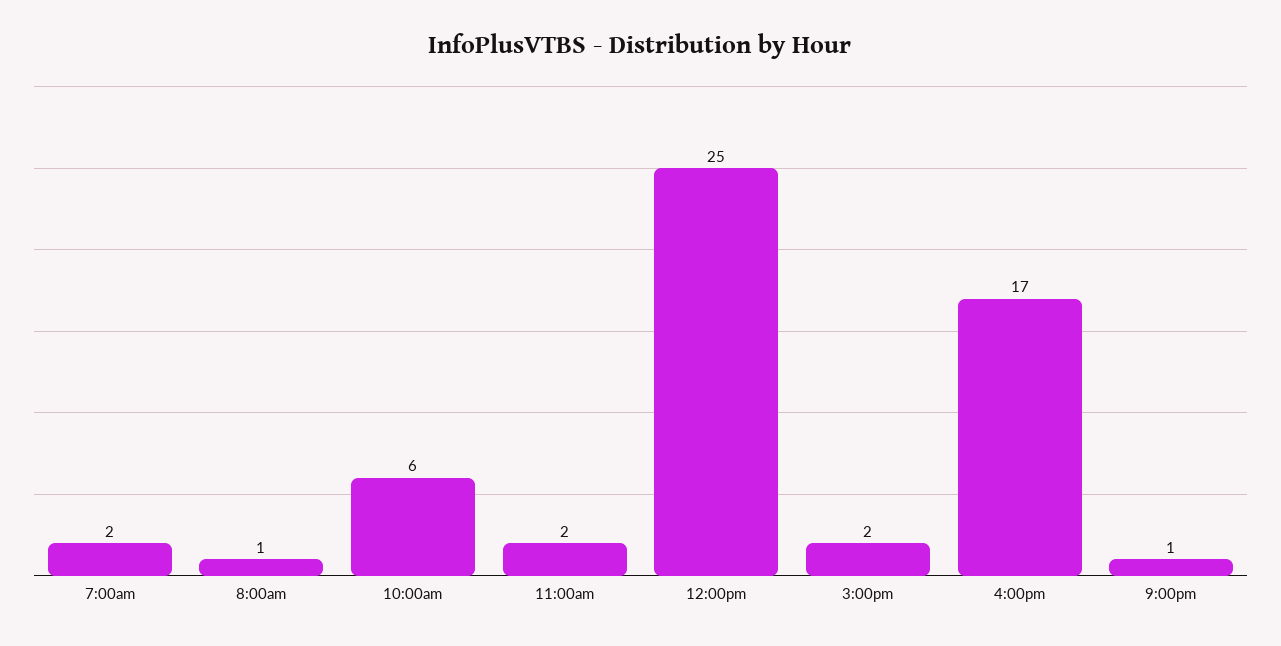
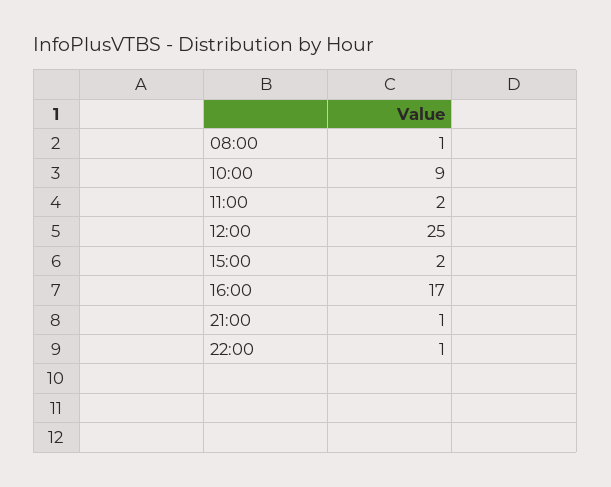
7:00am: 2 -> none
10:00am: 6 -> 9
22:00: none -> 1

